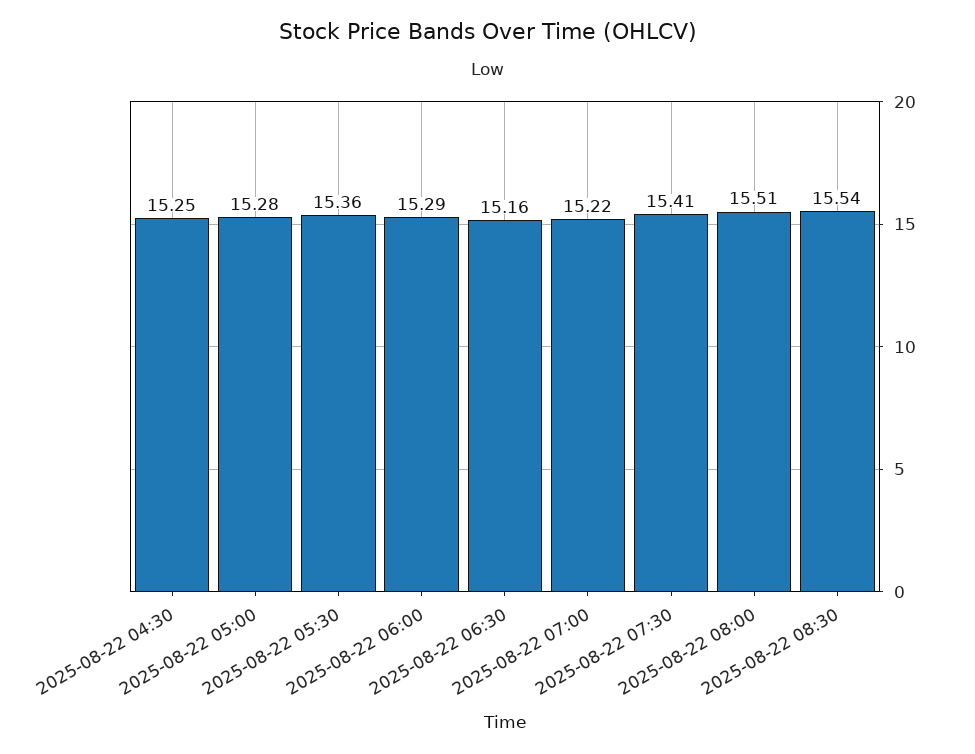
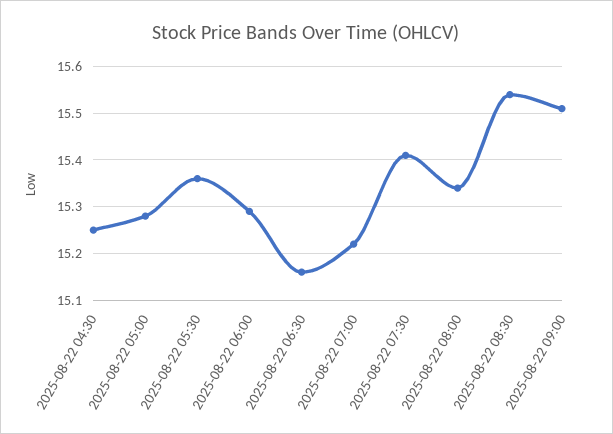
2025-08-22 08:00: 15.51 -> 15.35
2025-08-22 09:00: none -> 15.5

